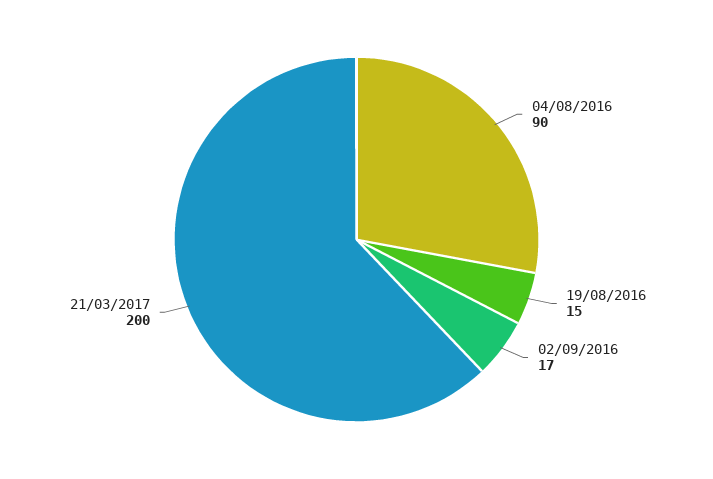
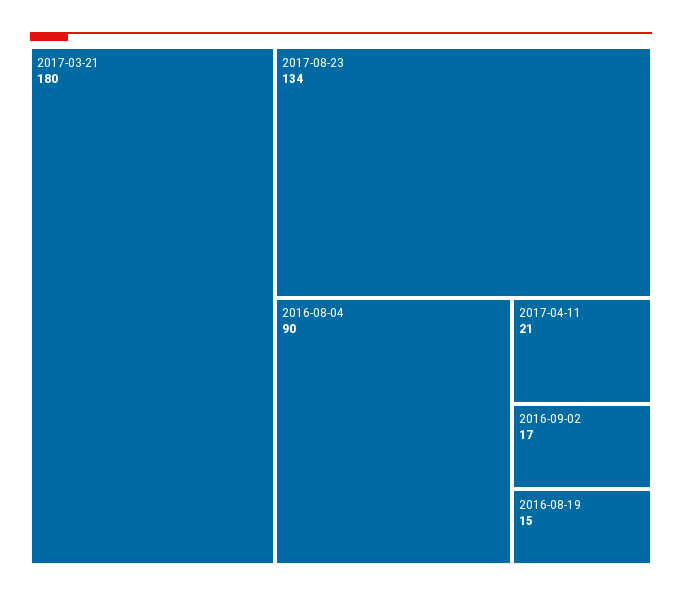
21/03/2017: 200 -> 180
2017-08-23: none -> 134
2017-04-11: none -> 21

